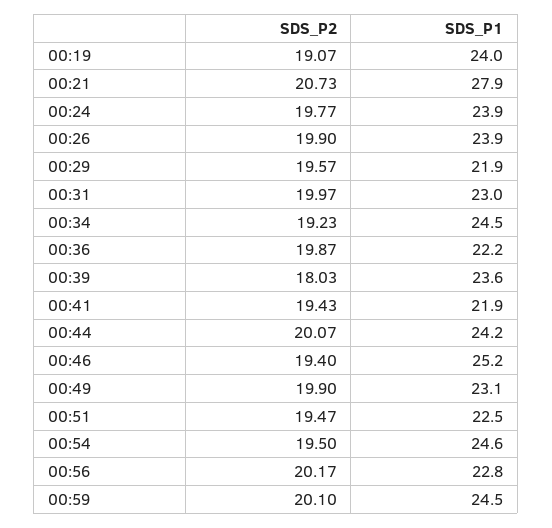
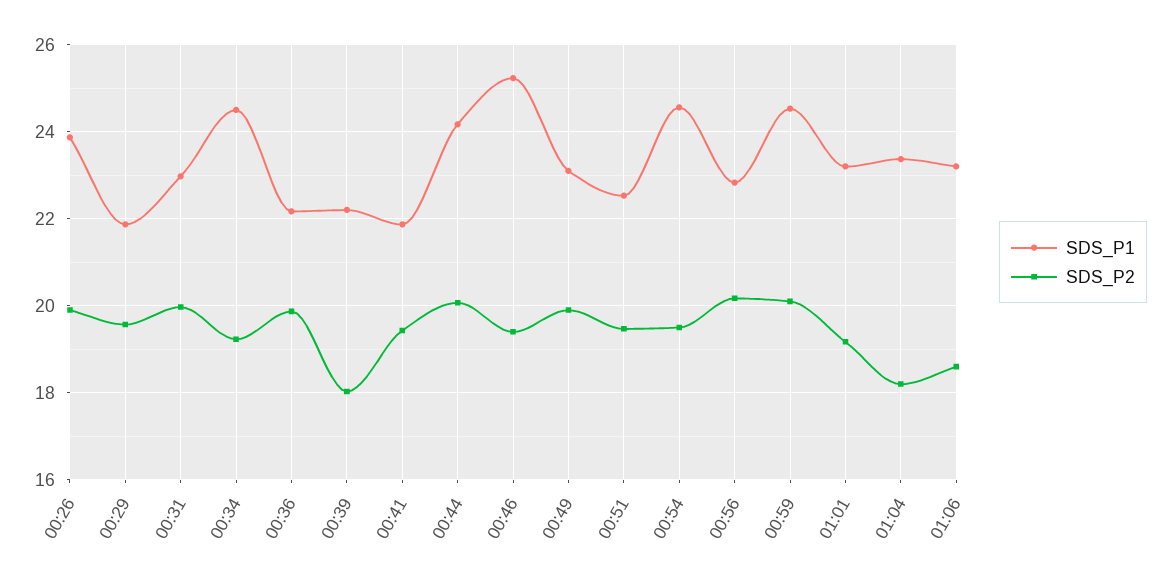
SDS_P2, 00:19: 19.07 -> none
SDS_P1, 00:19: 24 -> none
SDS_P2, 00:21: 20.73 -> none
SDS_P1, 00:21: 27.9 -> none
SDS_P2, 00:24: 19.77 -> none
SDS_P1, 00:24: 23.9 -> none
SDS_P1, 00:39: 23.6 -> 22.2
SDS_P1, 01:01: none -> 23.2
SDS_P2, 01:01: none -> 19.2
SDS_P1, 01:04: none -> 23.4
SDS_P2, 01:04: none -> 18.2
SDS_P1, 01:06: none -> 23.2
SDS_P2, 01:06: none -> 18.6

